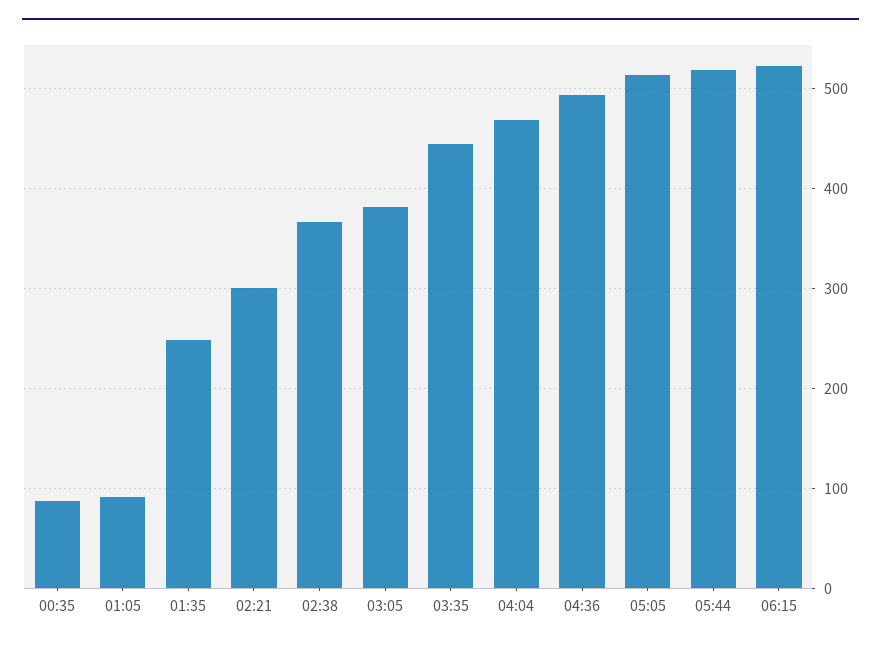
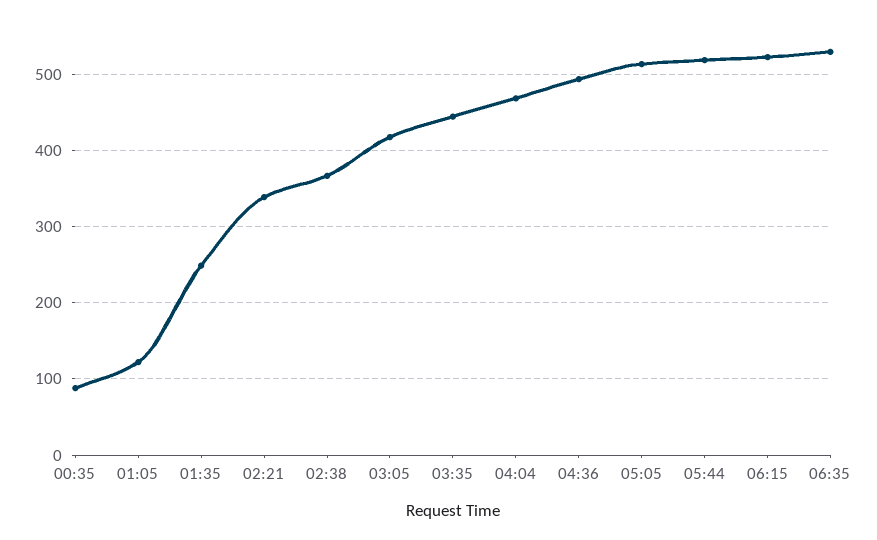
01:05: 90 -> 120
02:21: 300 -> 340
03:05: 380 -> 420
06:35: none -> 530

